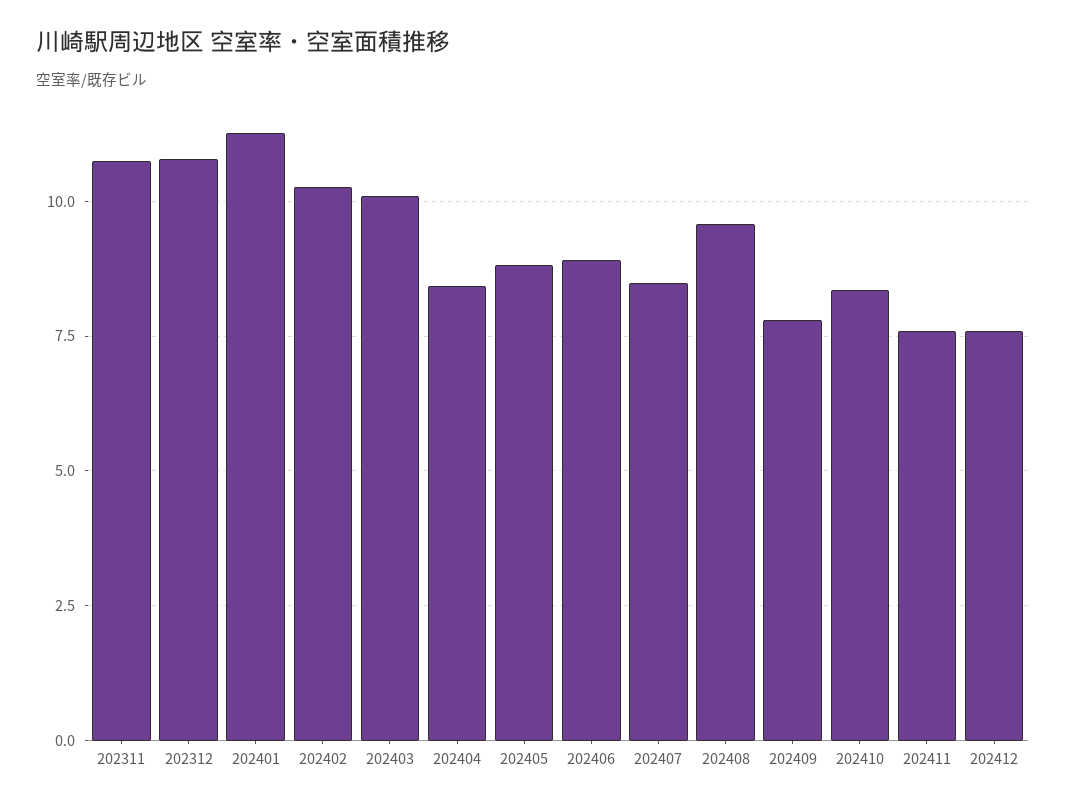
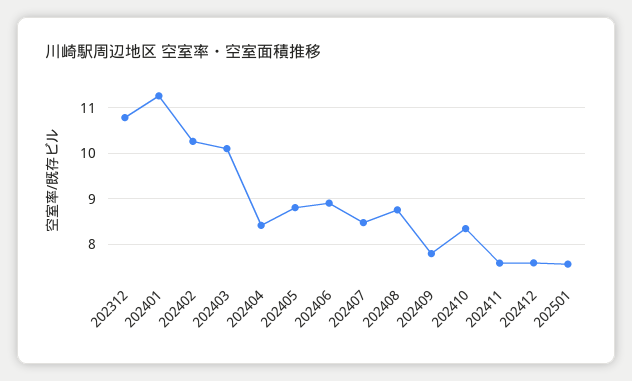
202311: 10.75 -> none
202408: 9.5 -> 8.8
202501: none -> 7.6

